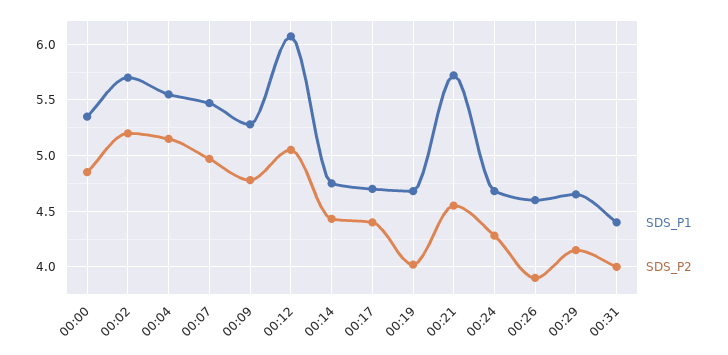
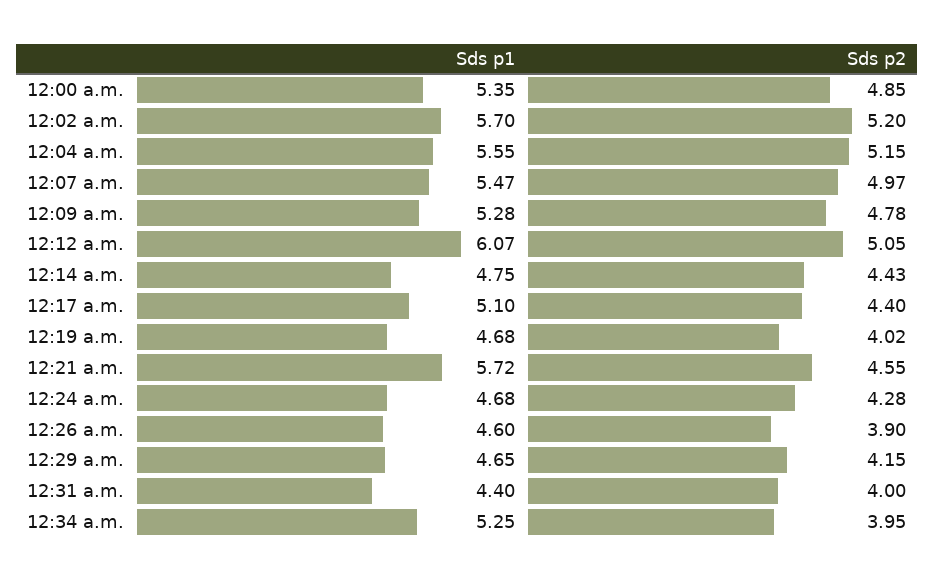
SDS_P1, 00:17: 4.7 -> 5.1
SDS_P1, 12:34 a.m.: none -> 5.25
SDS_P2, 12:34 a.m.: none -> 3.95

